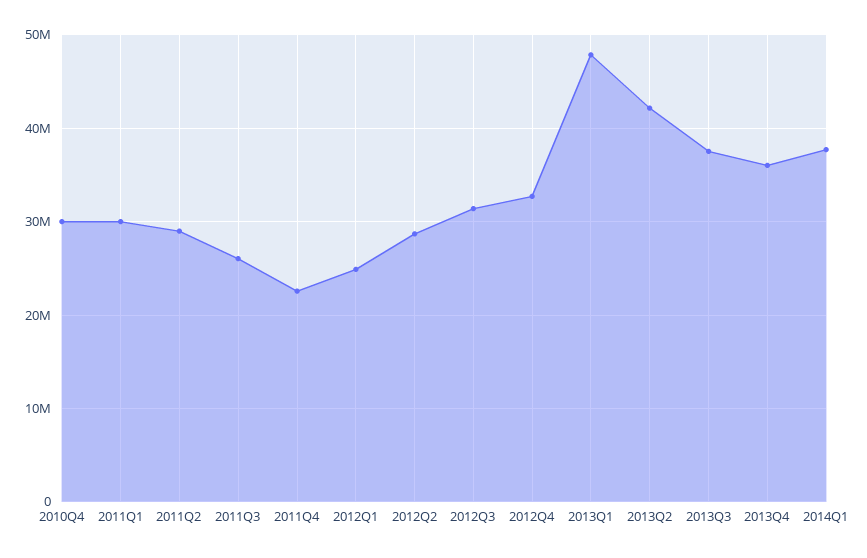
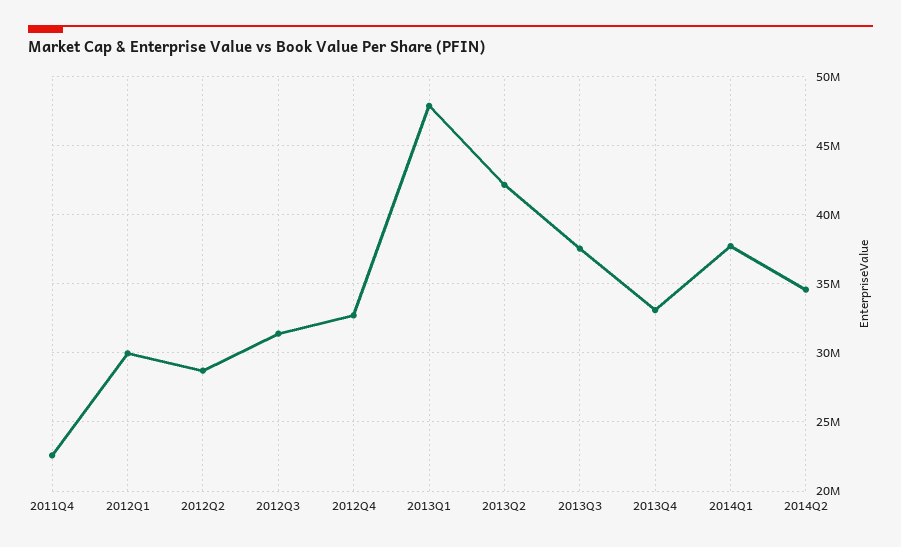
2010Q4: 30000000 -> none
2011Q1: 30000000 -> none
2011Q2: 29000000 -> none
2011Q3: 26000000 -> none
2012Q1: 25000000 -> 30000000
2013Q4: 36000000 -> 33000000
2014Q2: none -> 34500000

